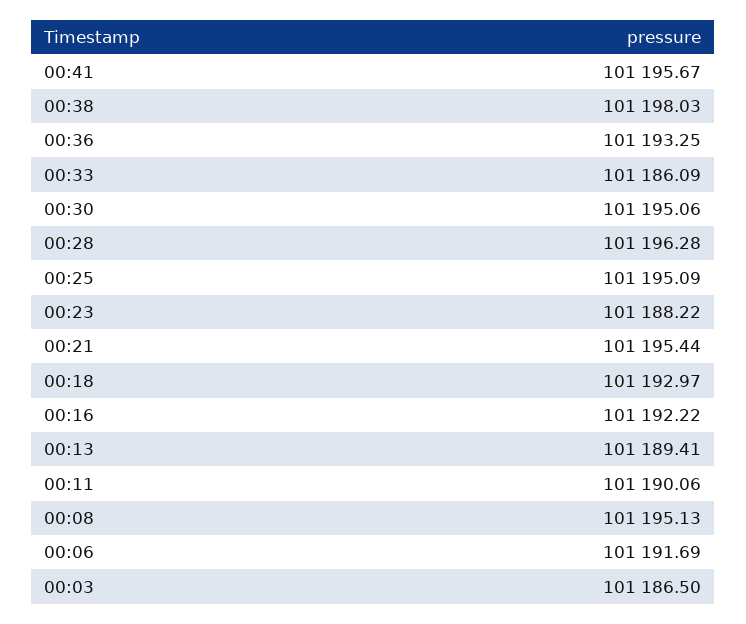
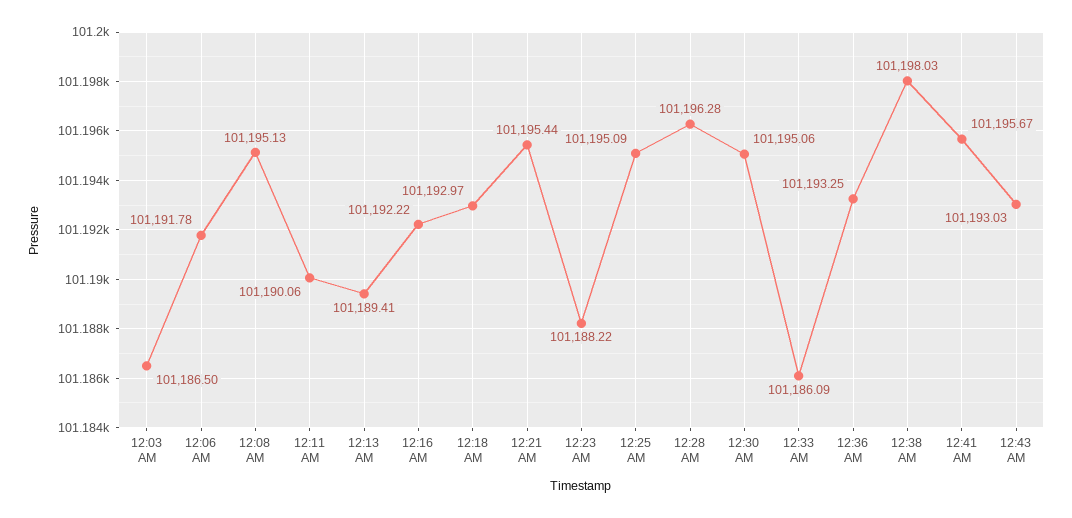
00:06: 101191.69 -> 101191.78
12:43 AM: none -> 101193.03

